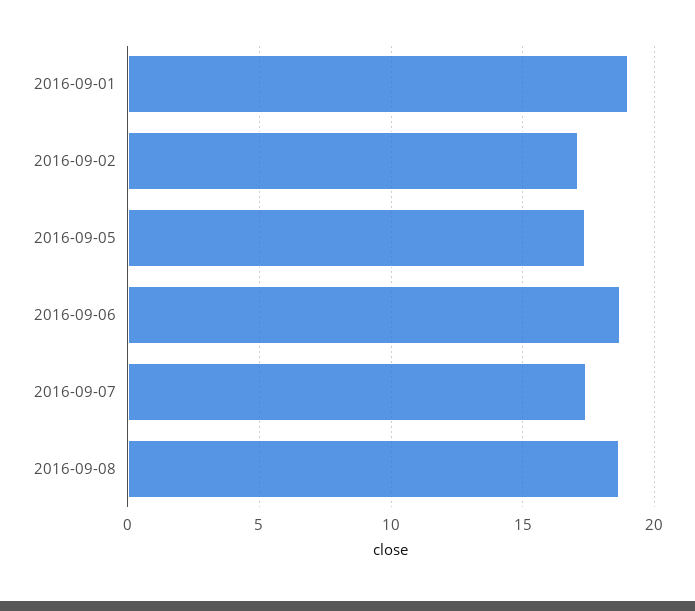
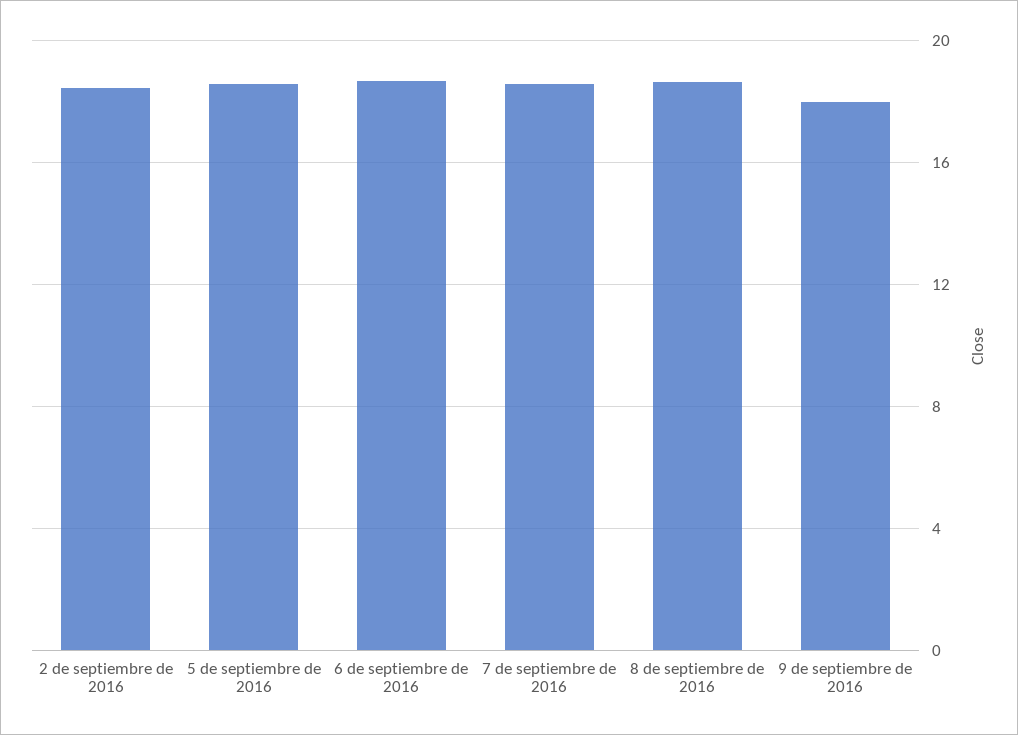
2016-09-01: 19 -> none
2016-09-02: 17 -> 18.5
2016-09-05: 17.5 -> 18.5
2016-09-07: 17.5 -> 18.5
9 de septiembre de 2016: none -> 18

